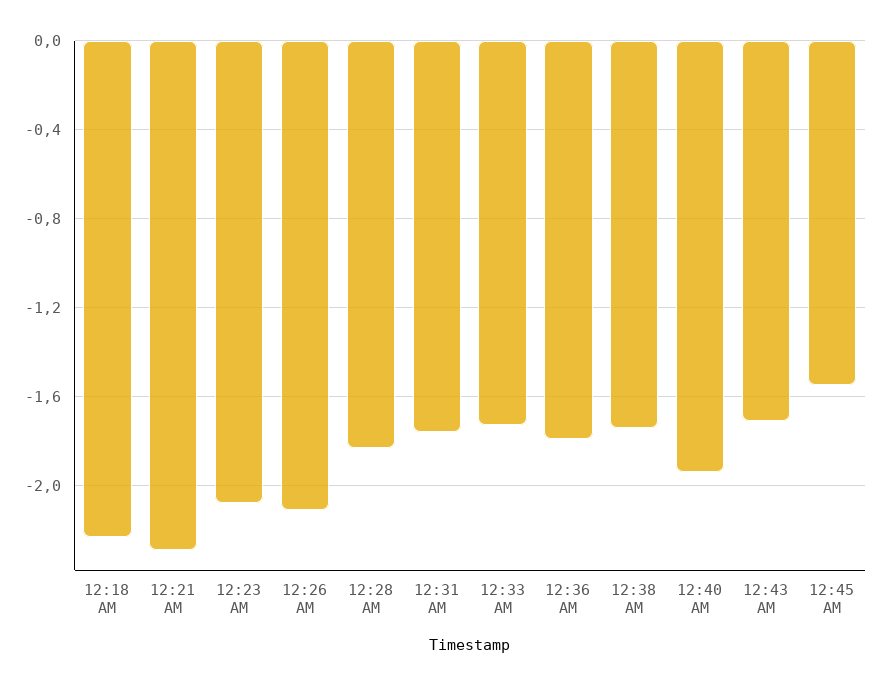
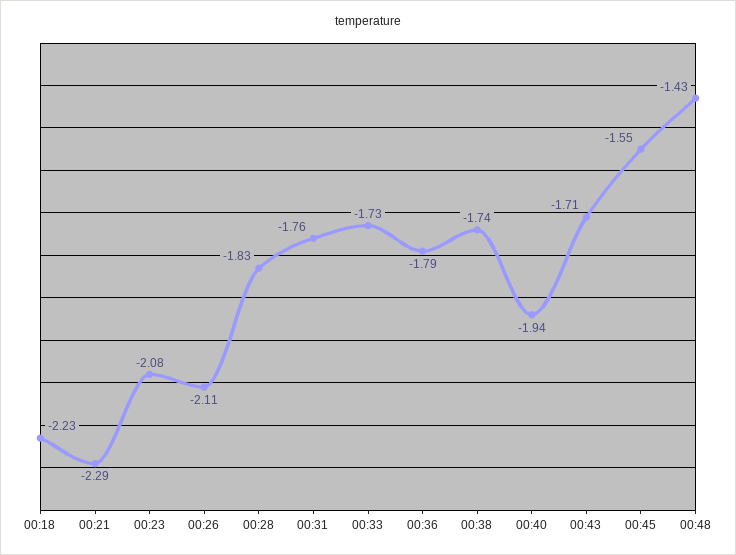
00:48: none -> -1.43

